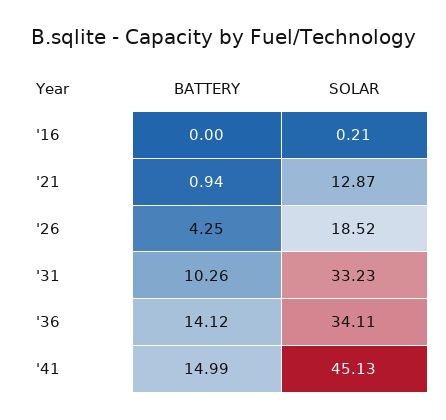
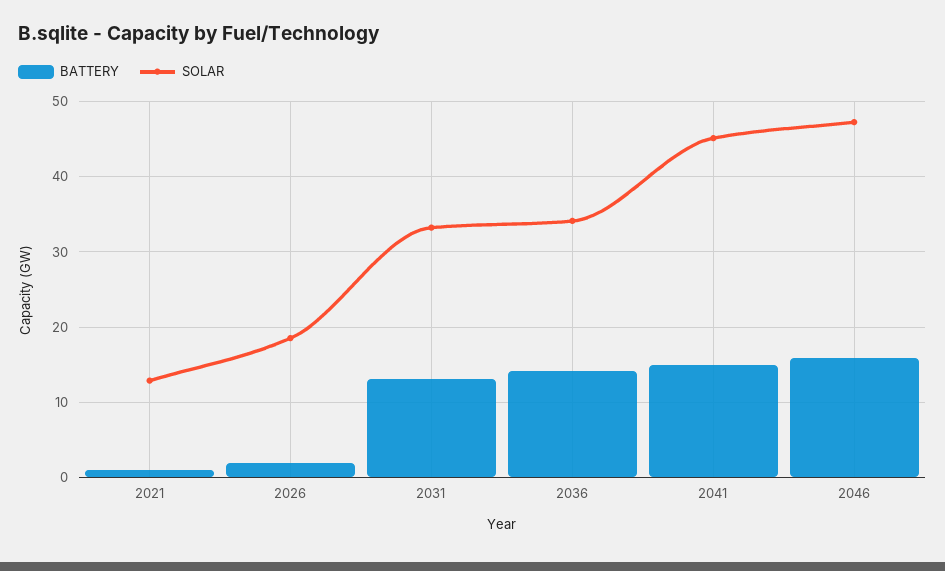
BATTERY, '16: 0 -> none
SOLAR, '16: 0.21 -> none
BATTERY, '26: 4.25 -> 2
BATTERY, '31: 10.26 -> 13
BATTERY, 2046: none -> 16
SOLAR, 2046: none -> 47

